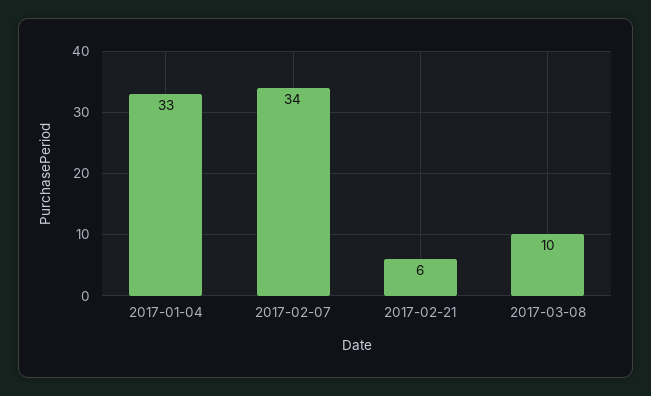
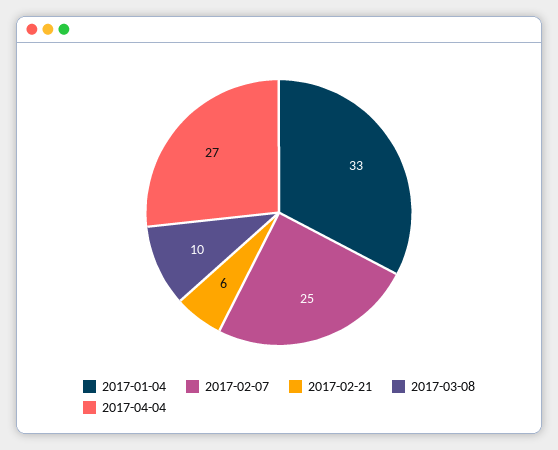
2017-02-07: 34 -> 25
2017-04-04: none -> 27

